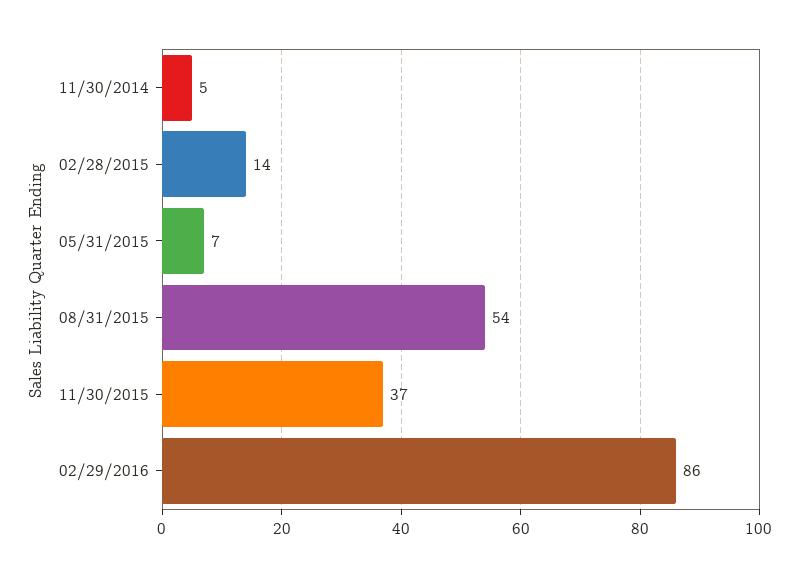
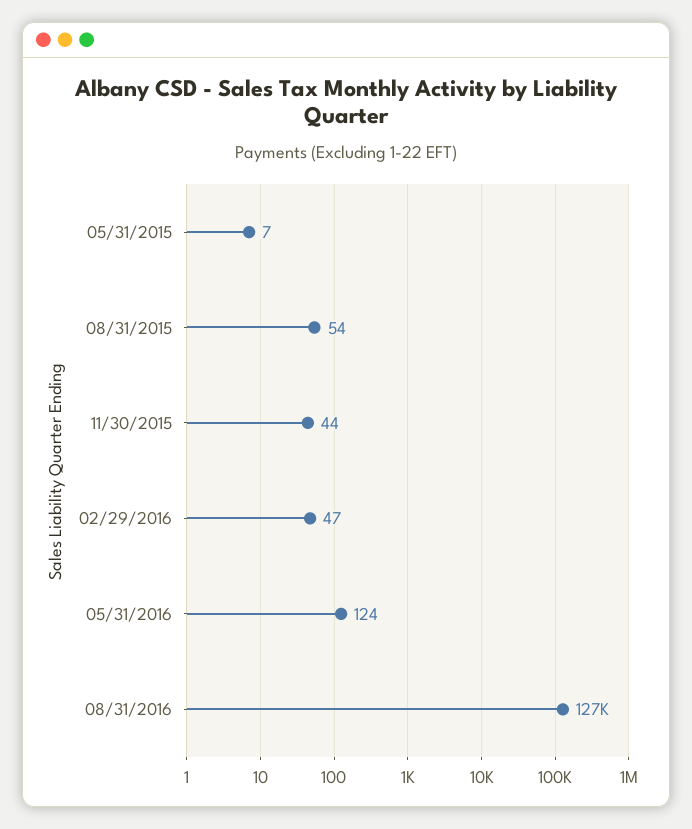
11/30/2014: 5 -> none
02/28/2015: 14 -> none
11/30/2015: 37 -> 44
02/29/2016: 86 -> 47
05/31/2016: none -> 124
08/31/2016: none -> 127000

